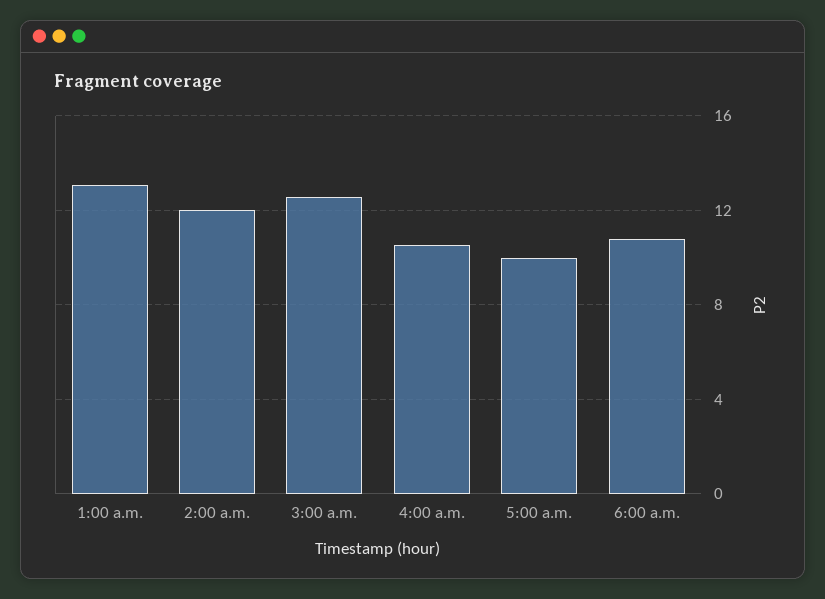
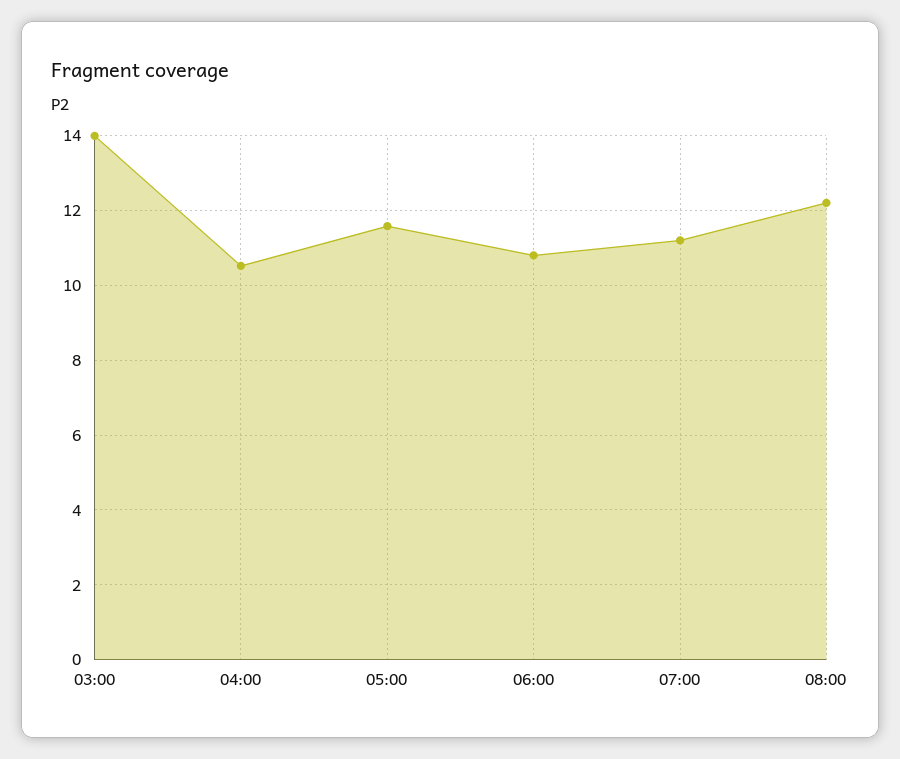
1:00 a.m.: 13 -> none
2:00 a.m.: 12 -> none
3:00 a.m.: 12.5 -> 14
5:00 a.m.: 10 -> 11.6
07:00: none -> 11.2
08:00: none -> 12.2

